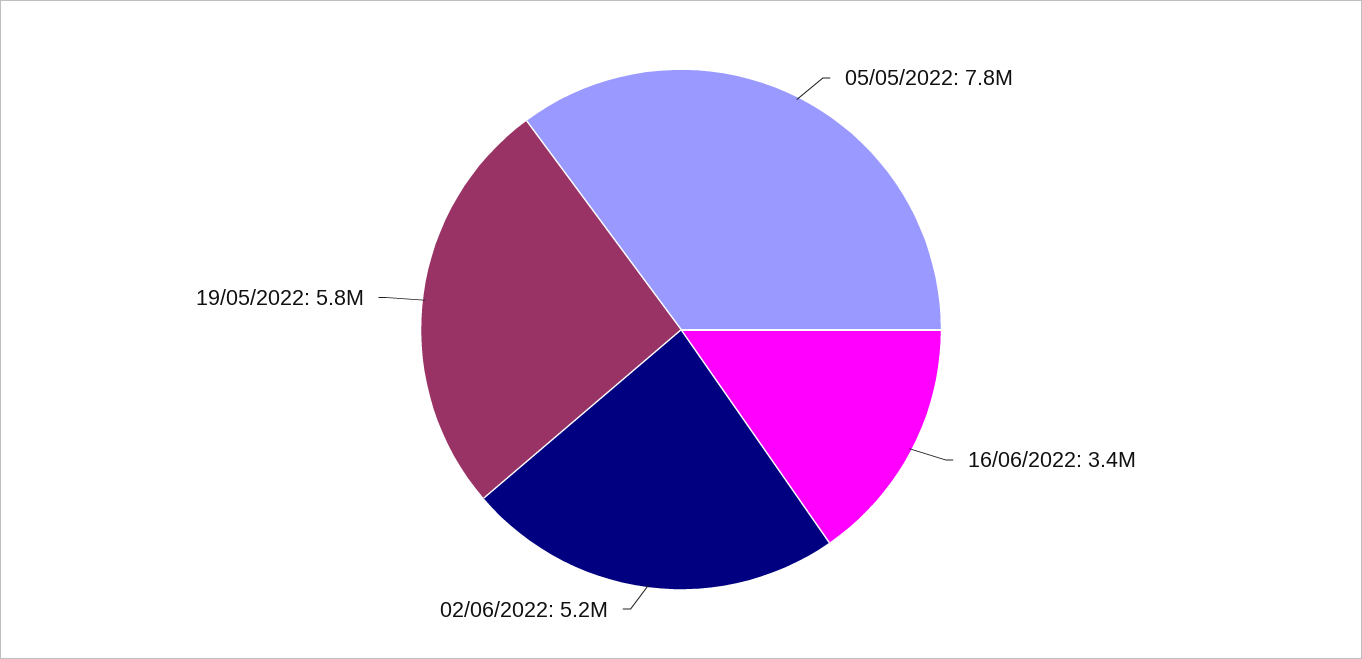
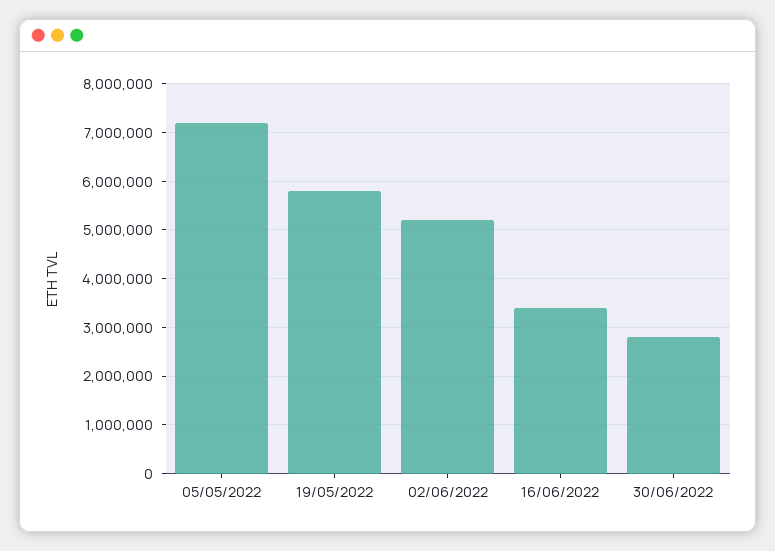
05/05/2022: 7800000 -> 7200000
30/06/2022: none -> 2800000

